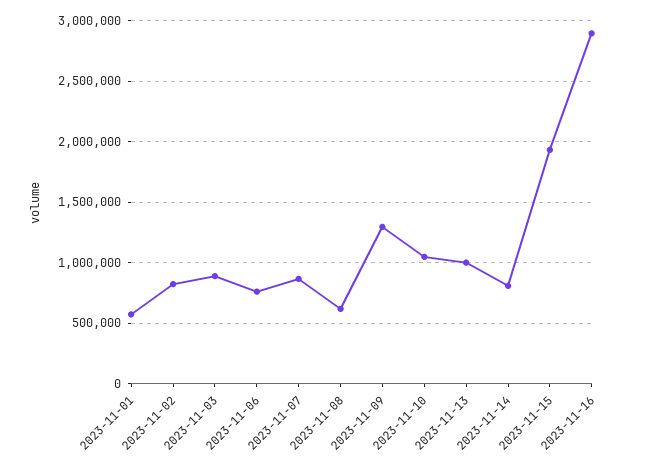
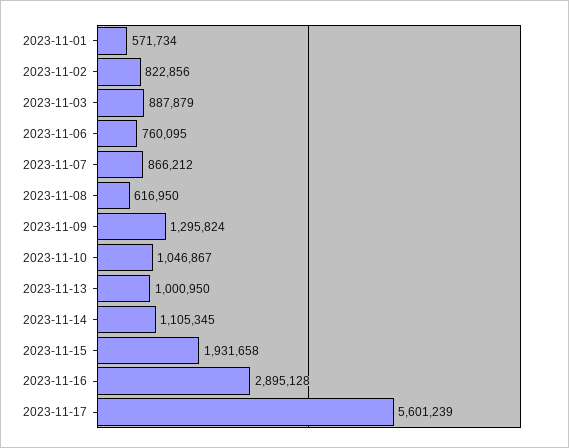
2023-11-14: 800000 -> 1105345
2023-11-17: none -> 5601239

